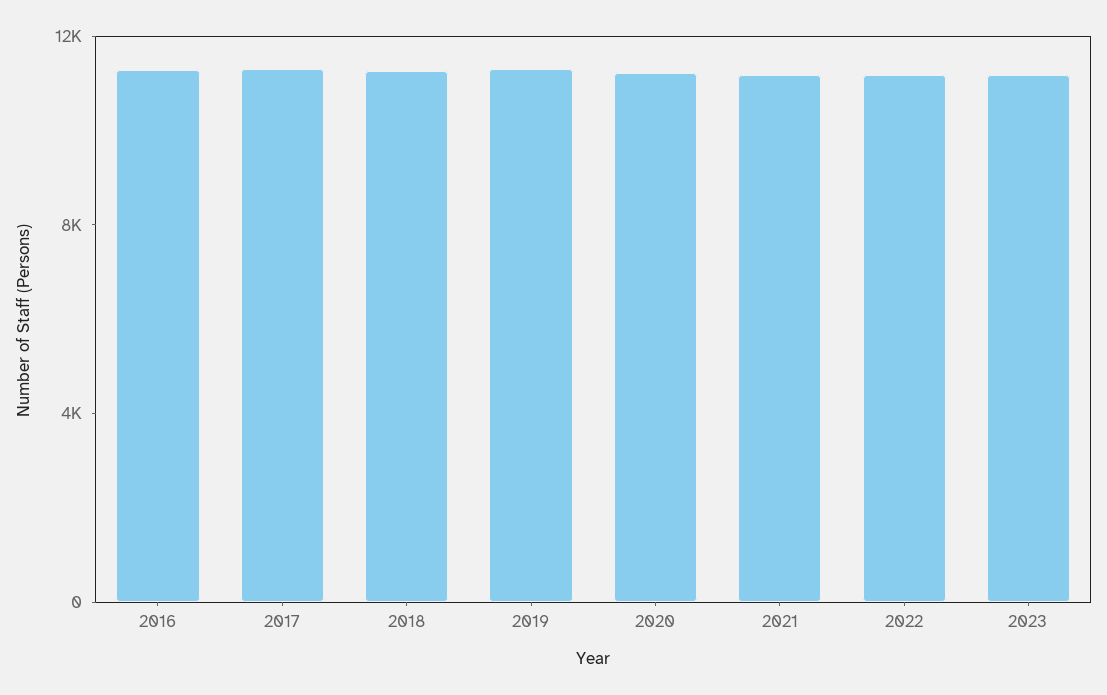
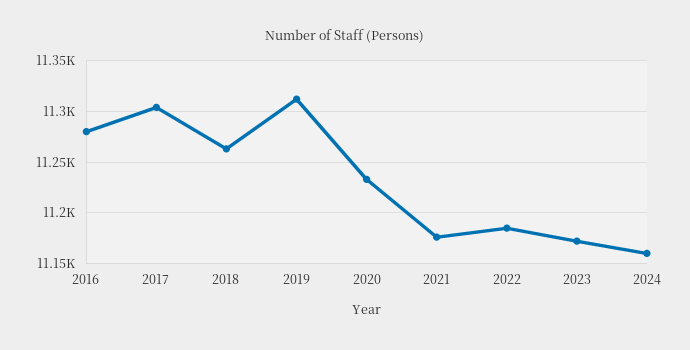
2024: none -> 11160

